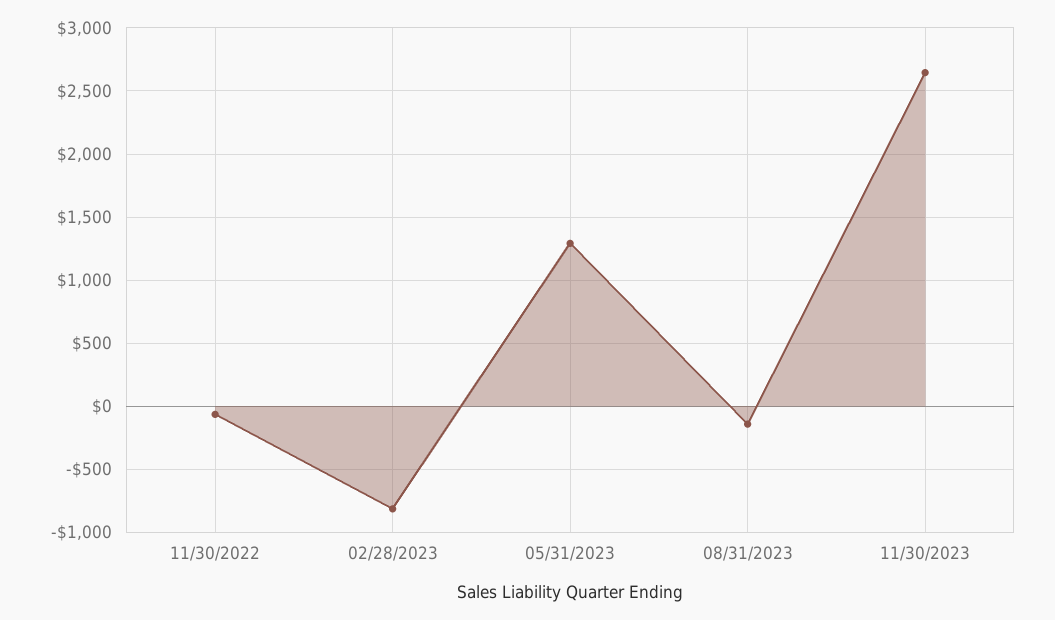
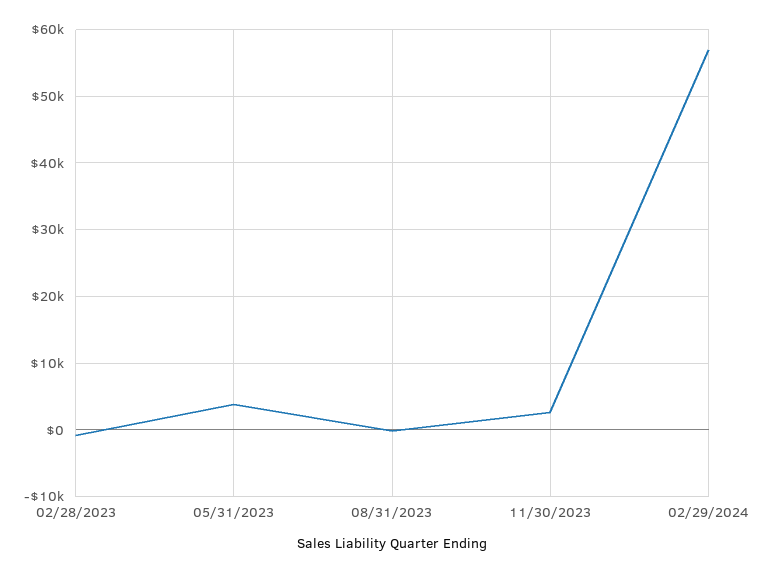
11/30/2022: -50 -> none
05/31/2023: 1300 -> 4000
02/29/2024: none -> 57000

